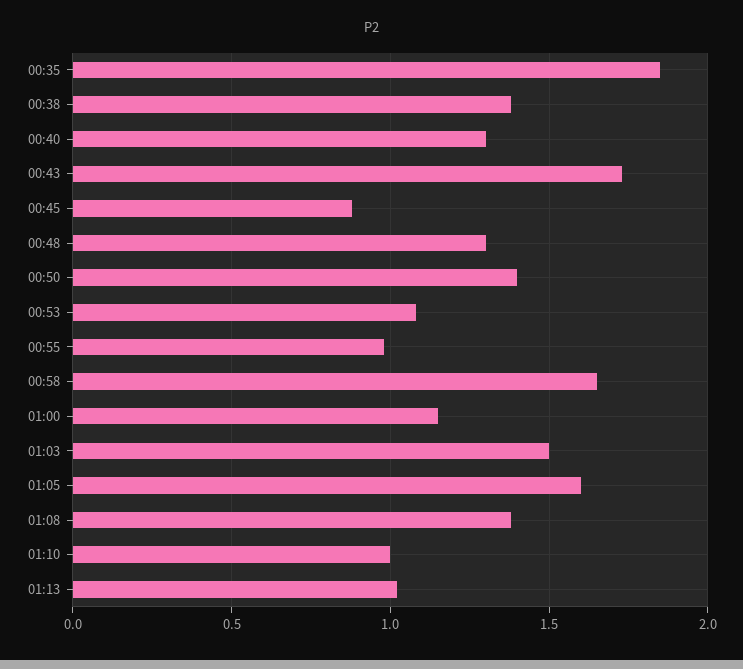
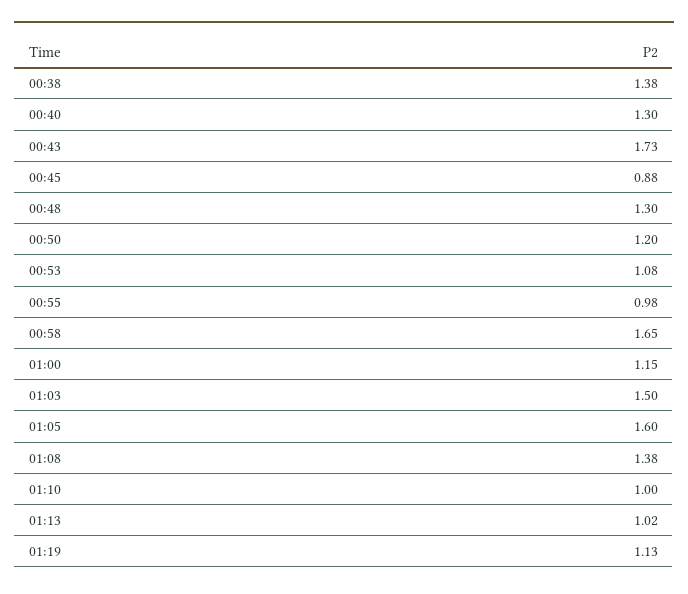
00:35: 1.85 -> none
00:50: 1.4 -> 1.2
01:19: none -> 1.13

